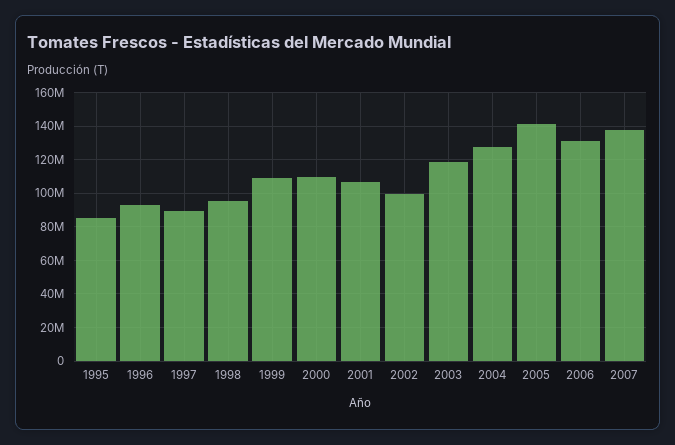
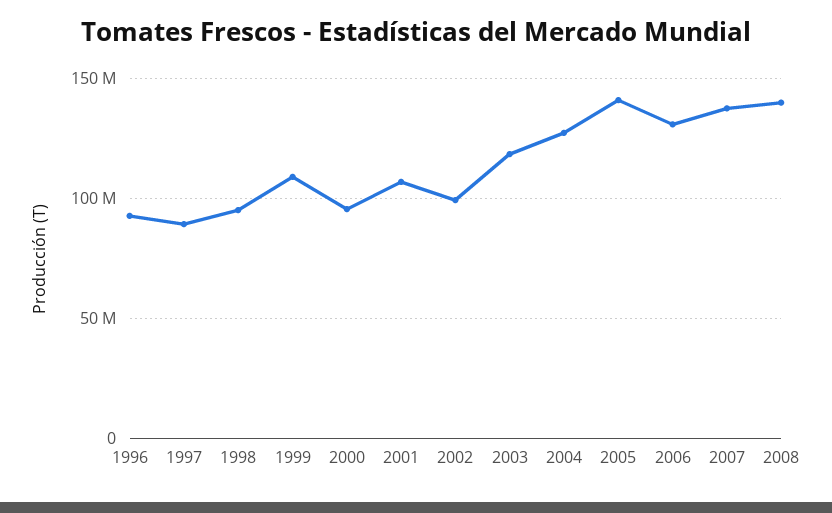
1995: 85000000 -> none
2000: 110000000 -> 95000000
2008: none -> 140000000

